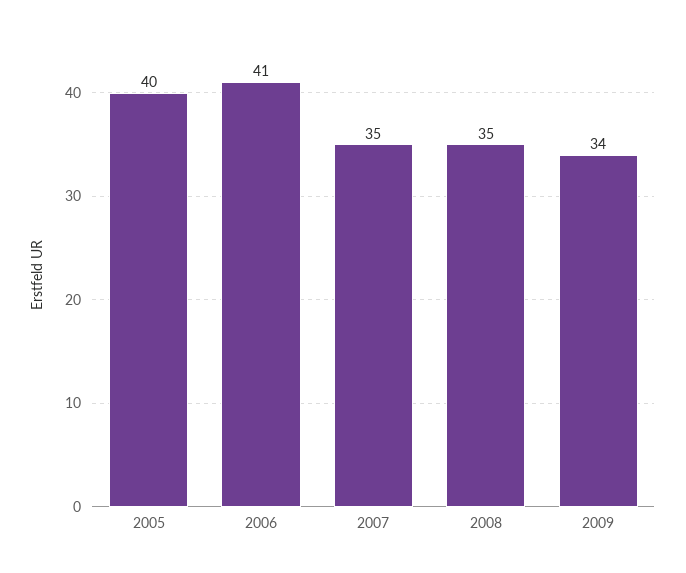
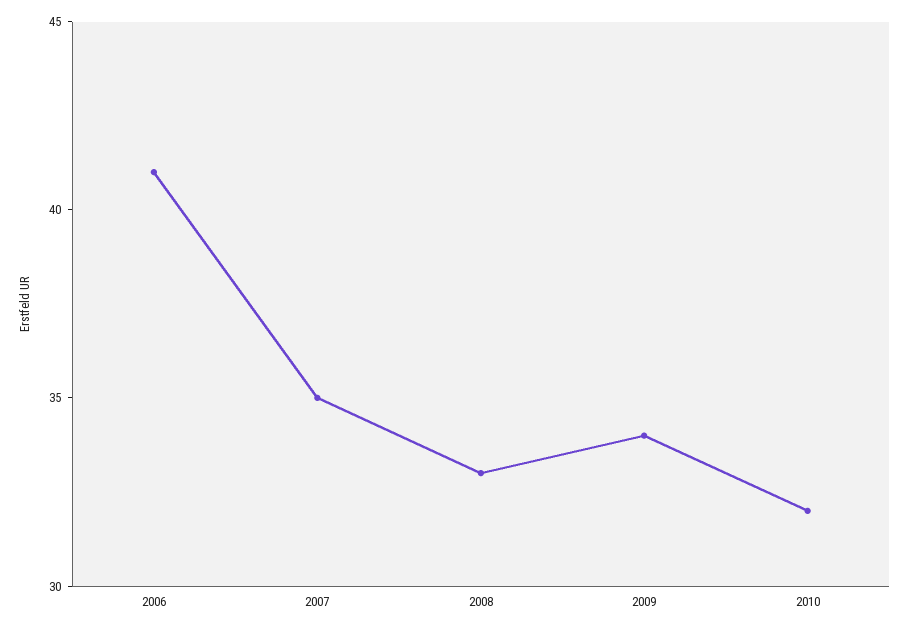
2005: 40 -> none
2008: 35 -> 33
2010: none -> 32

